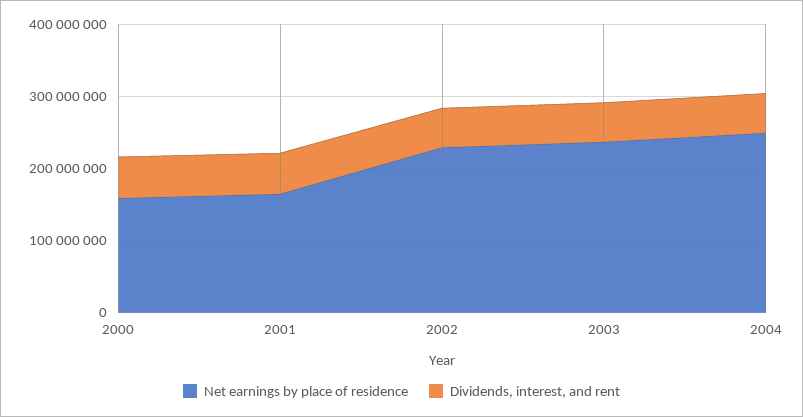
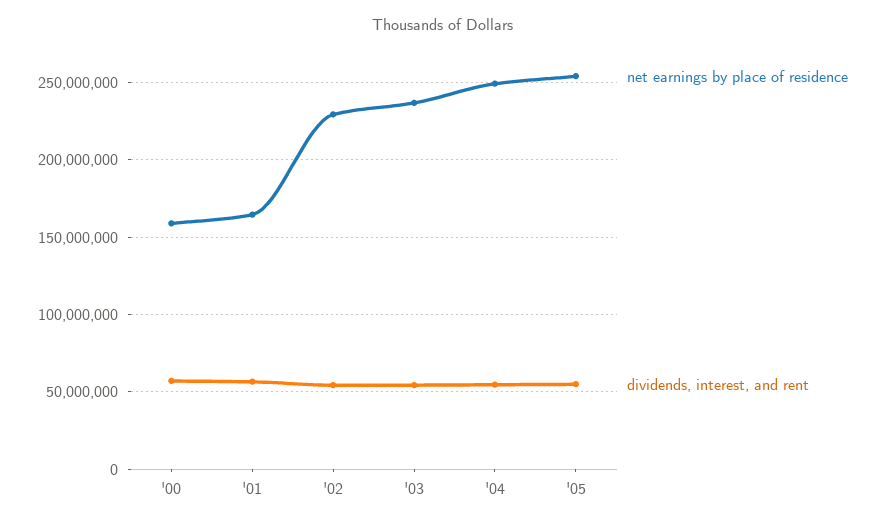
Net earnings by place of residence, '05: none -> 255000000
Dividends, interest, and rent, '05: none -> 55000000

